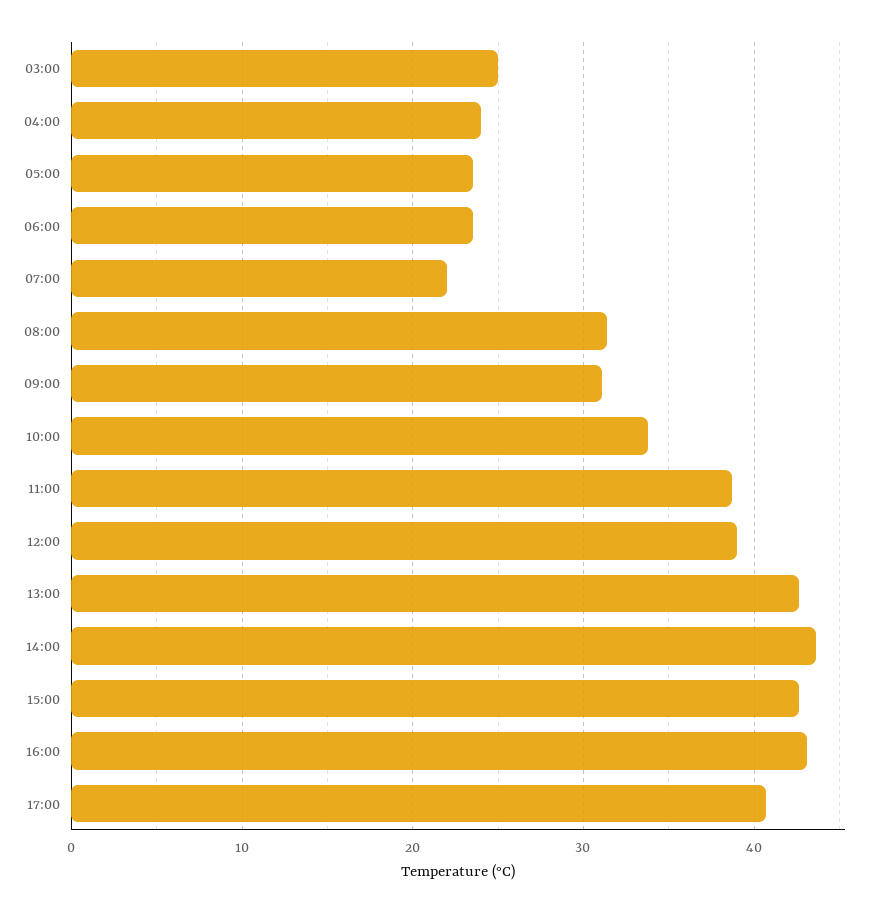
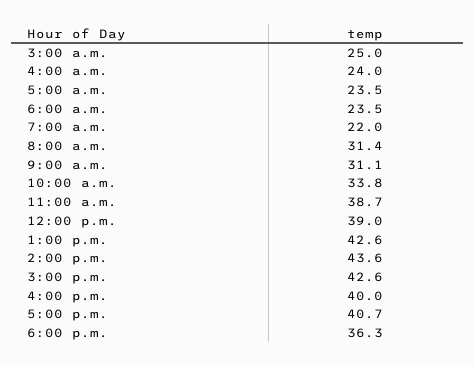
16:00: 43 -> 40
6:00 p.m.: none -> 36.3

